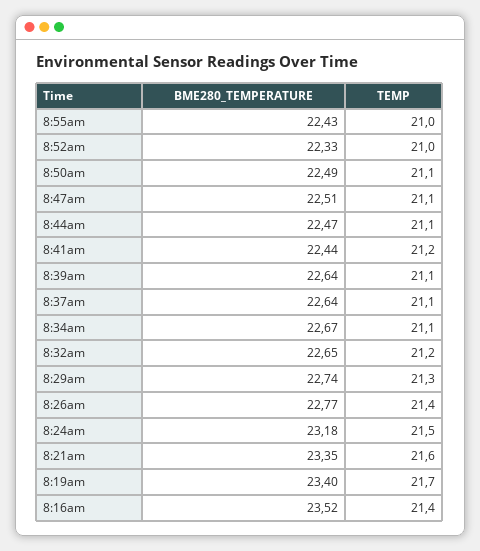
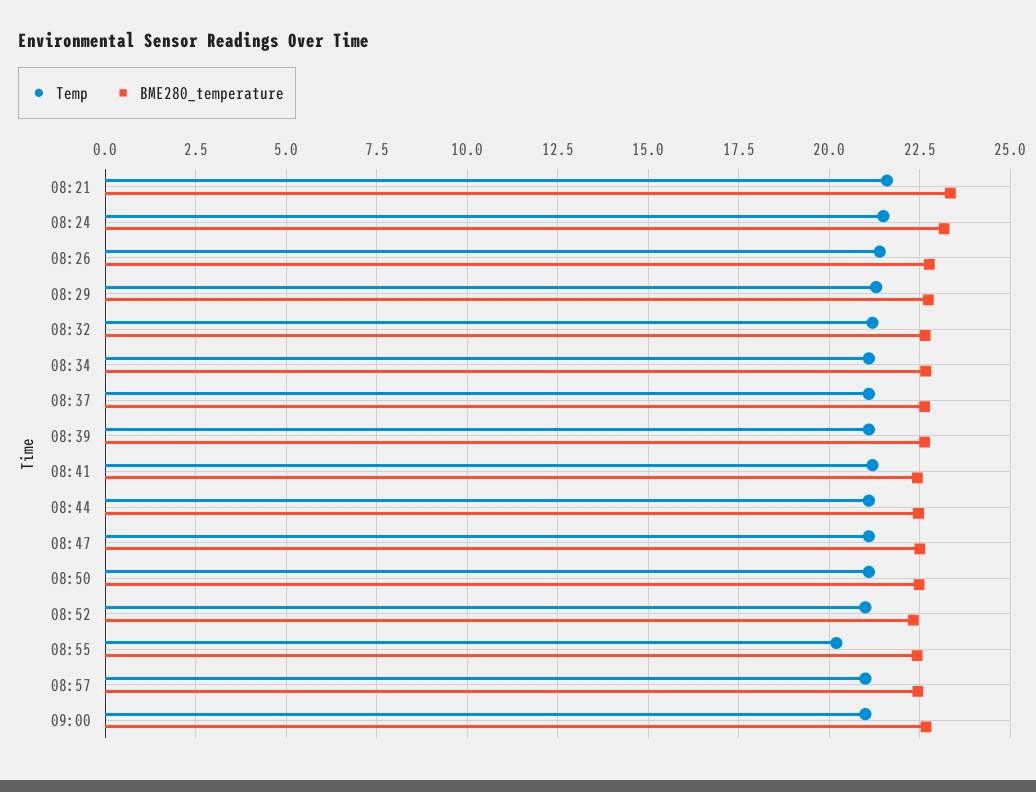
TEMP, 8:55am: 21 -> 20.25
BME280_TEMPERATURE, 8:19am: 23.4 -> none
TEMP, 8:19am: 21.7 -> none
BME280_TEMPERATURE, 8:16am: 23.52 -> none
TEMP, 8:16am: 21.4 -> none
TEMP, 08:57: none -> 21
BME280_TEMPERATURE, 08:57: none -> 22.5
TEMP, 09:00: none -> 21
BME280_TEMPERATURE, 09:00: none -> 22.75

